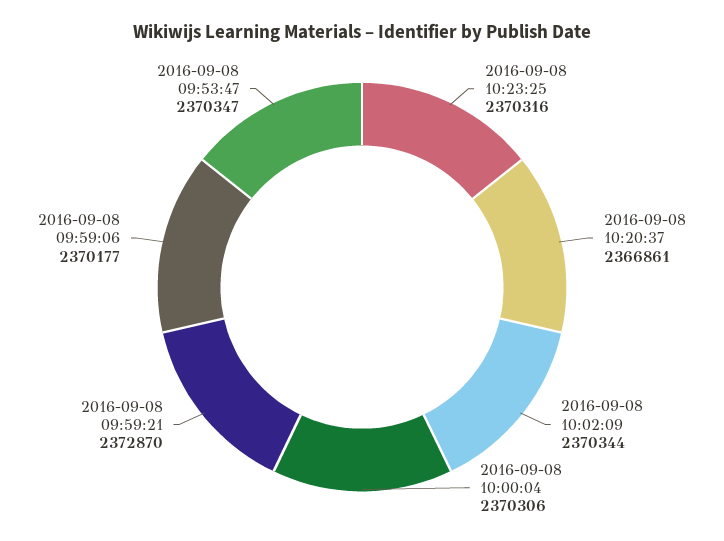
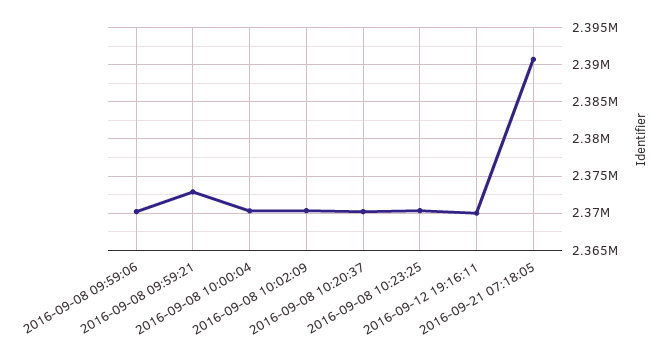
2016-09-08 10:20:37: 2366861 -> 2370000
2016-09-08 09:53:47: 2370347 -> none
2016-09-12 19:16:11: none -> 2370000
2016-09-21 07:18:05: none -> 2391000

